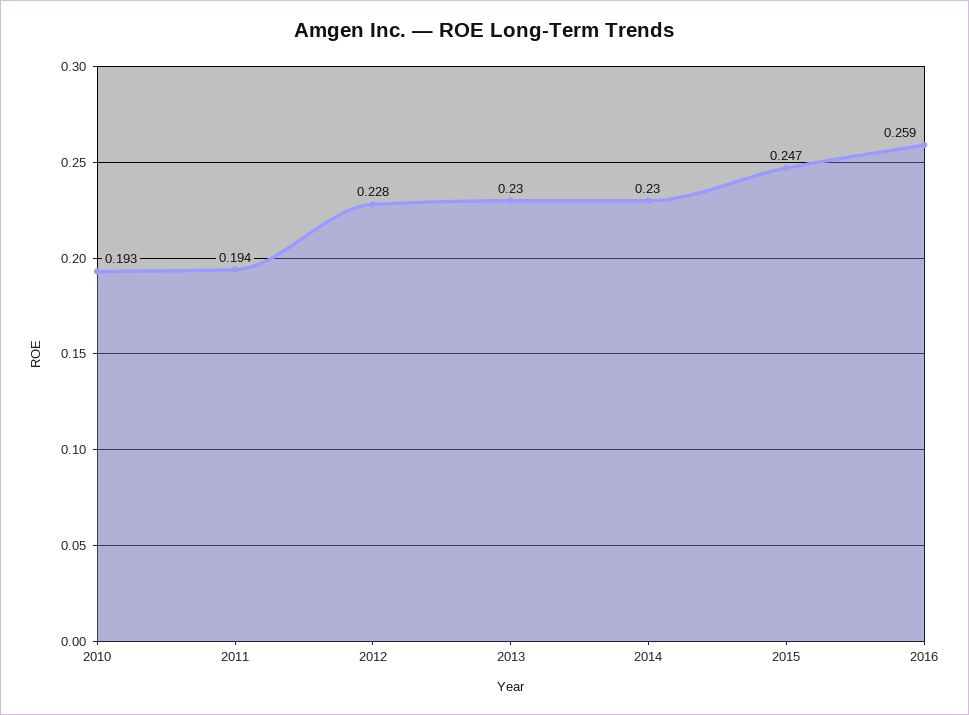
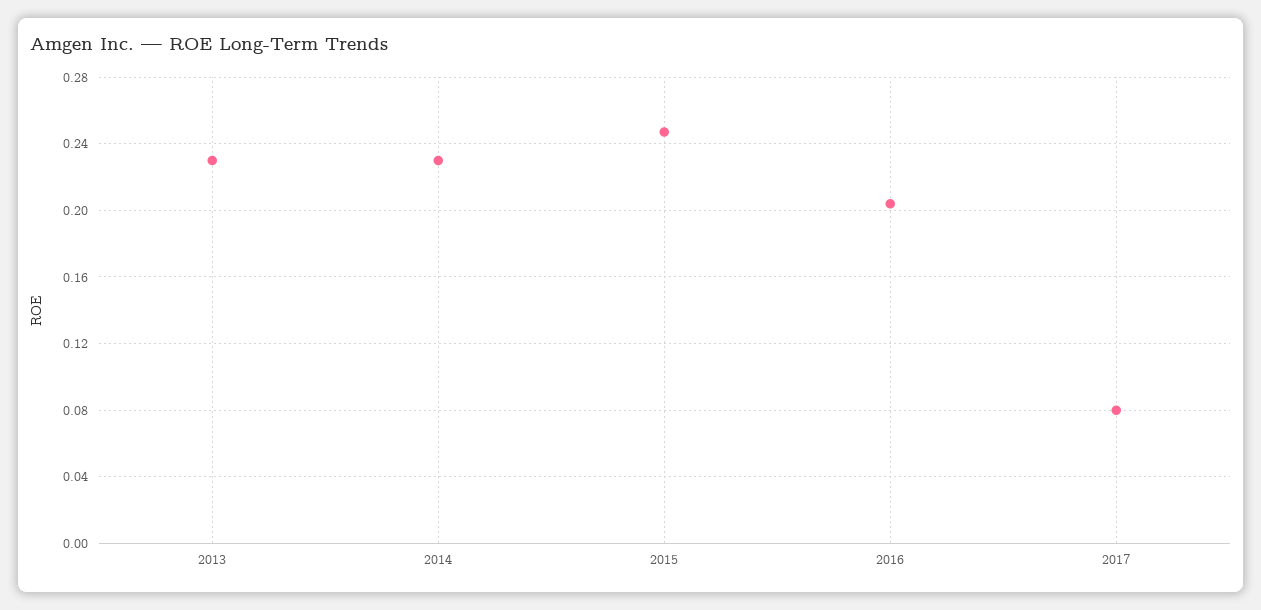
2010: 0.193 -> none
2011: 0.194 -> none
2012: 0.228 -> none
2016: 0.259 -> 0.205
2017: none -> 0.08

